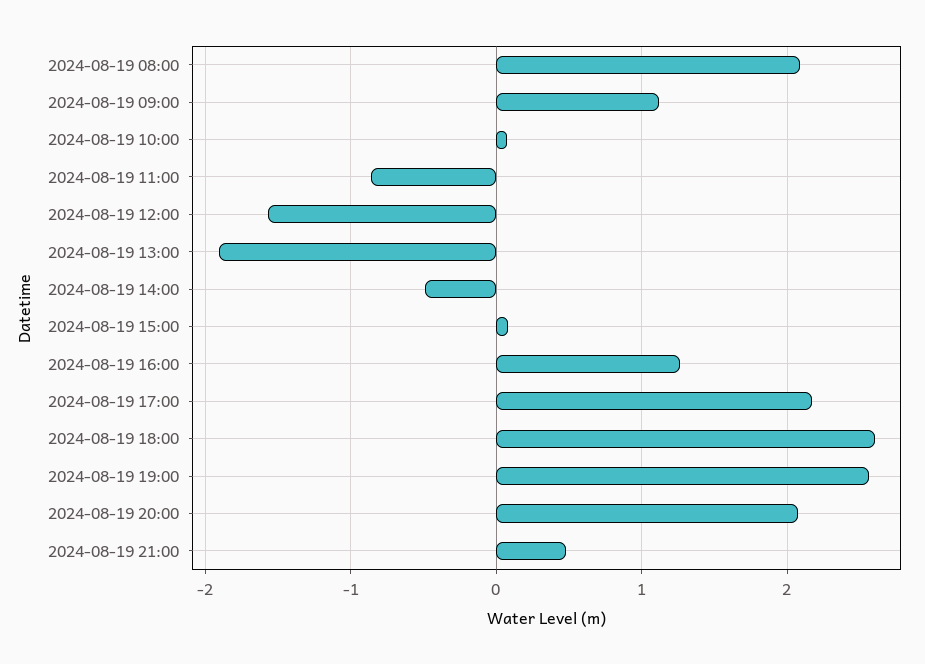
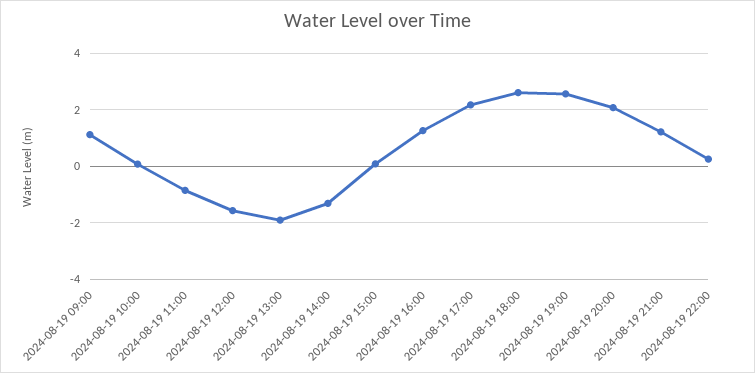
2024-08-19 08:00: 2.1 -> none
2024-08-19 14:00: -0.5 -> -1.25
2024-08-19 21:00: 0.5 -> 1.25
2024-08-19 22:00: none -> 0.25

